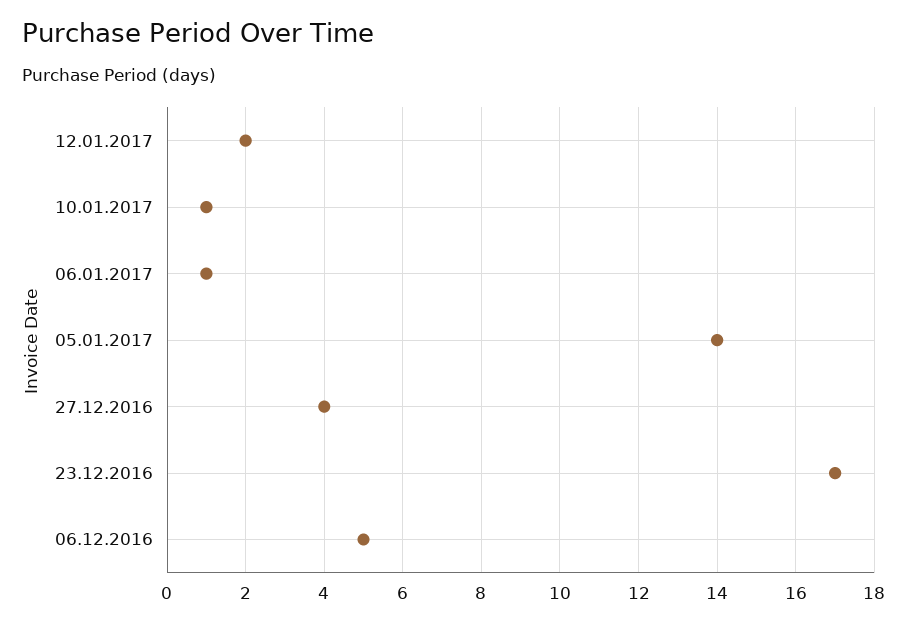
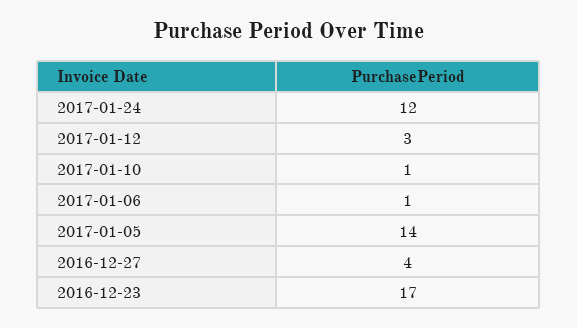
12.01.2017: 2 -> 3
06.12.2016: 5 -> none
2017-01-24: none -> 12

